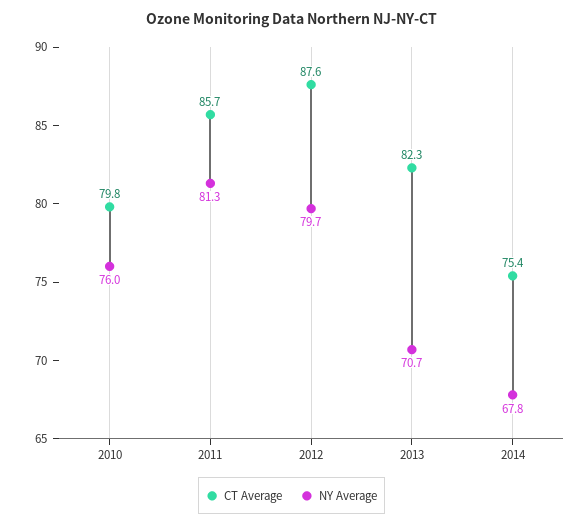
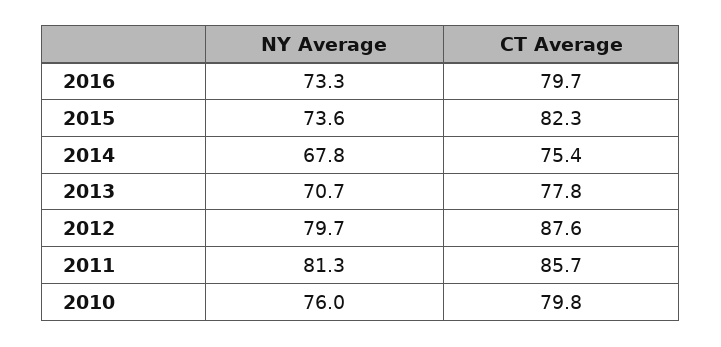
CT Average, 2013: 82.3 -> 77.8
NY Average, 2016: none -> 73.3
CT Average, 2016: none -> 79.7
NY Average, 2015: none -> 73.6
CT Average, 2015: none -> 82.3

